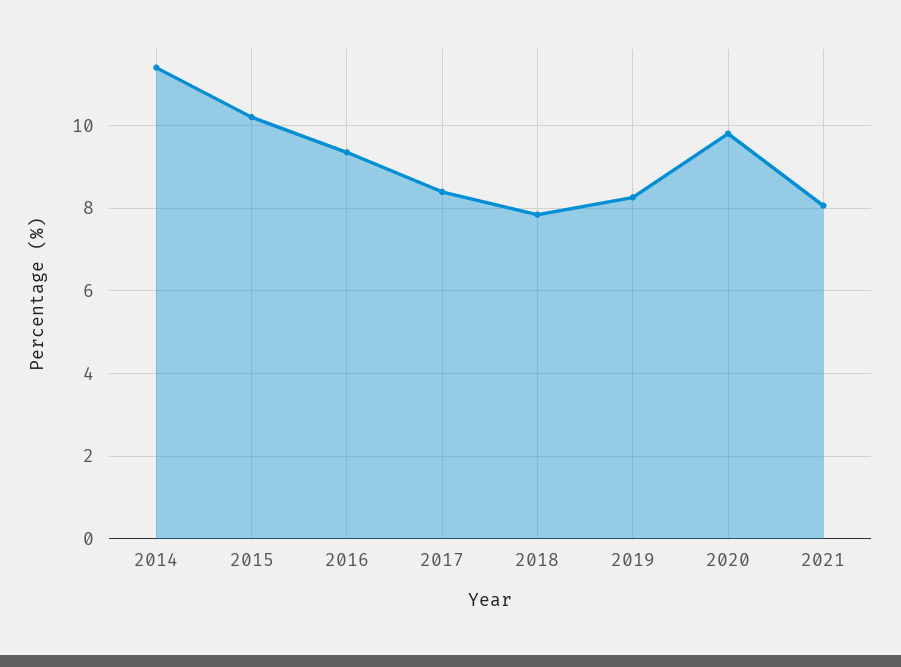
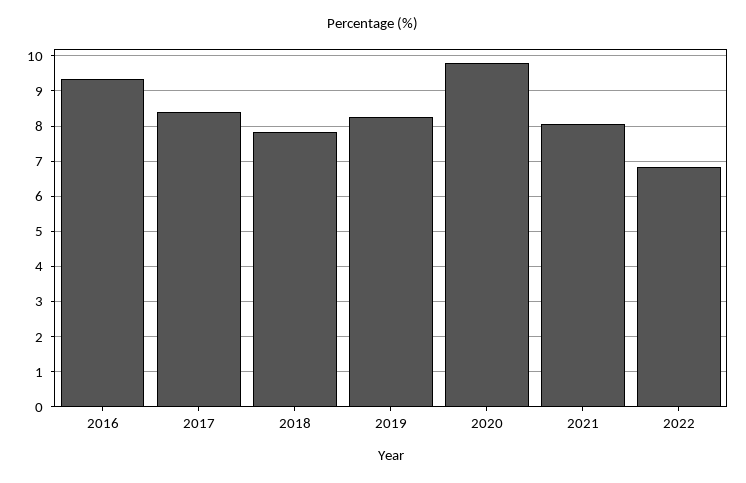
2014: 11.4 -> none
2015: 10.2 -> none
2022: none -> 6.8

